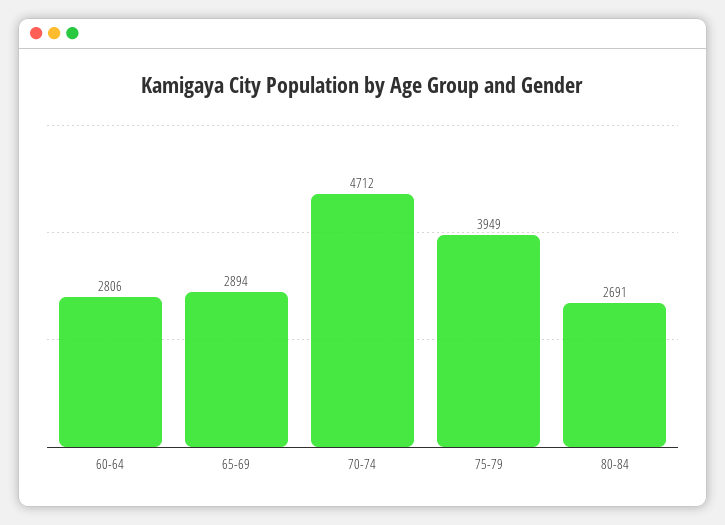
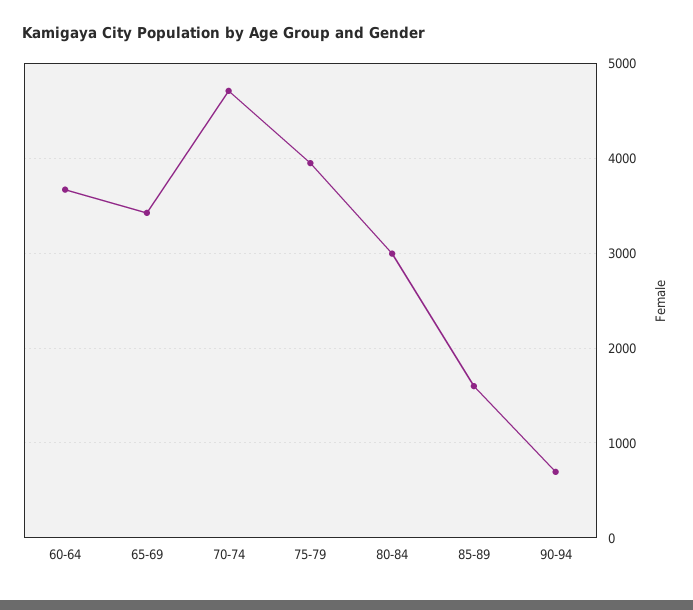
60-64: 2806 -> 3700
65-69: 2894 -> 3400
80-84: 2691 -> 3000
85-89: none -> 1600
90-94: none -> 700

